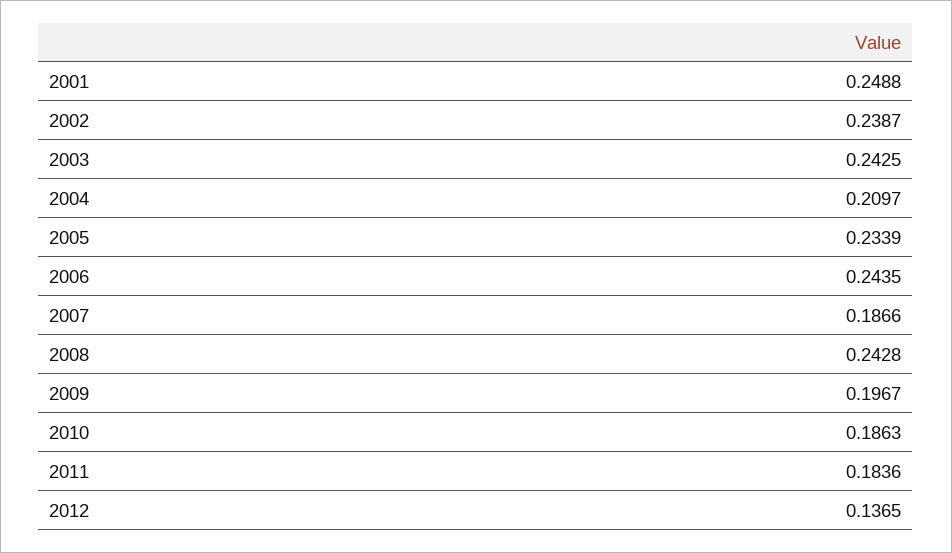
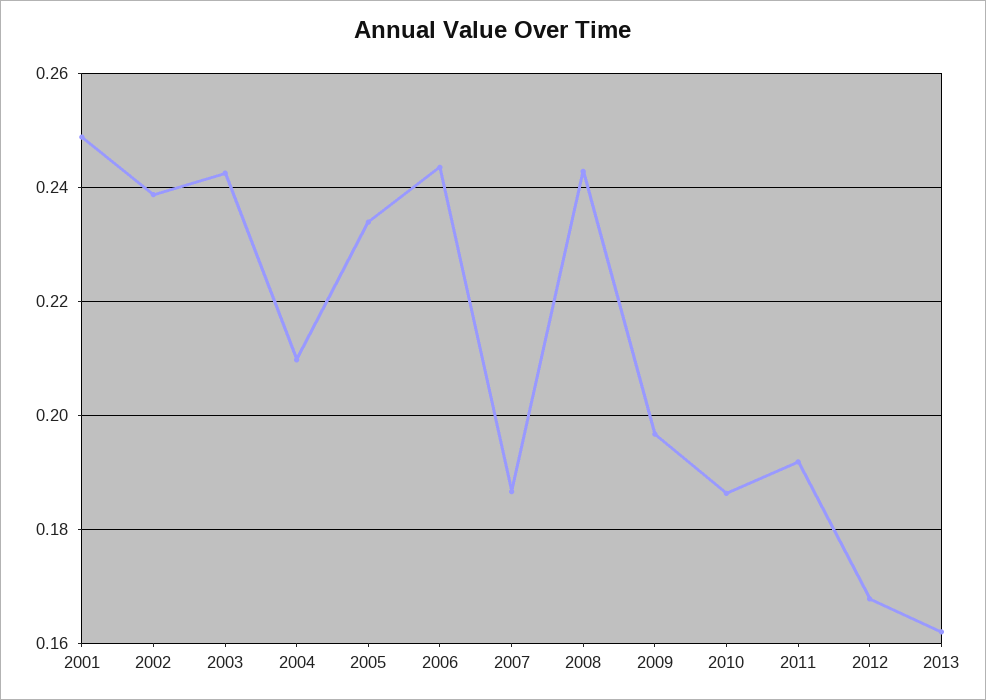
2011: 0.1836 -> 0.192
2012: 0.1365 -> 0.168
2013: none -> 0.162

